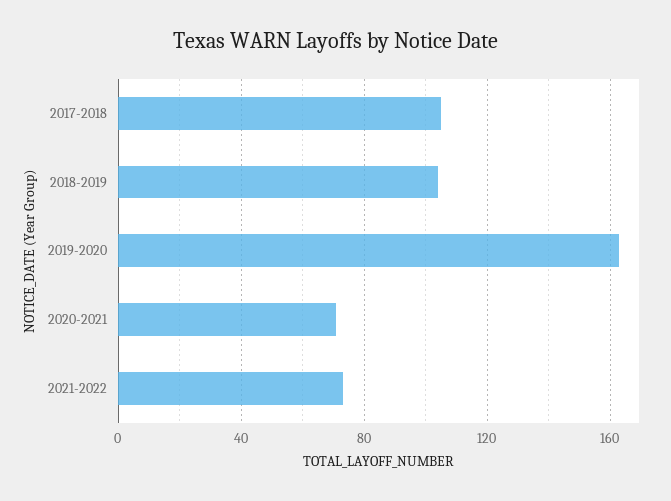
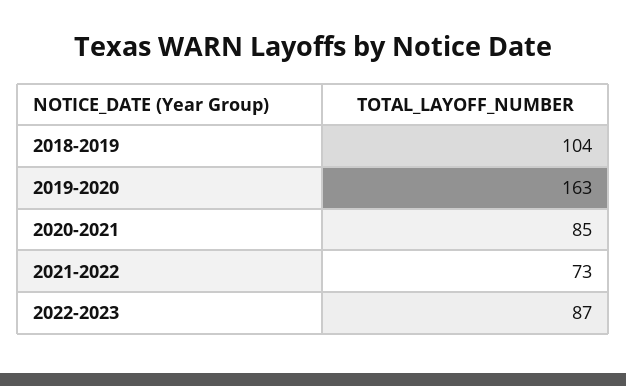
2017-2018: 105 -> none
2020-2021: 70 -> 85
2022-2023: none -> 87

